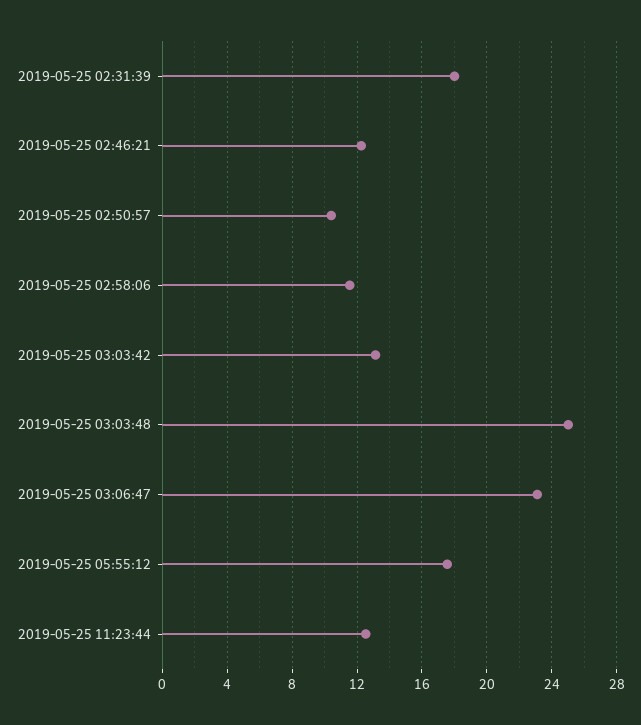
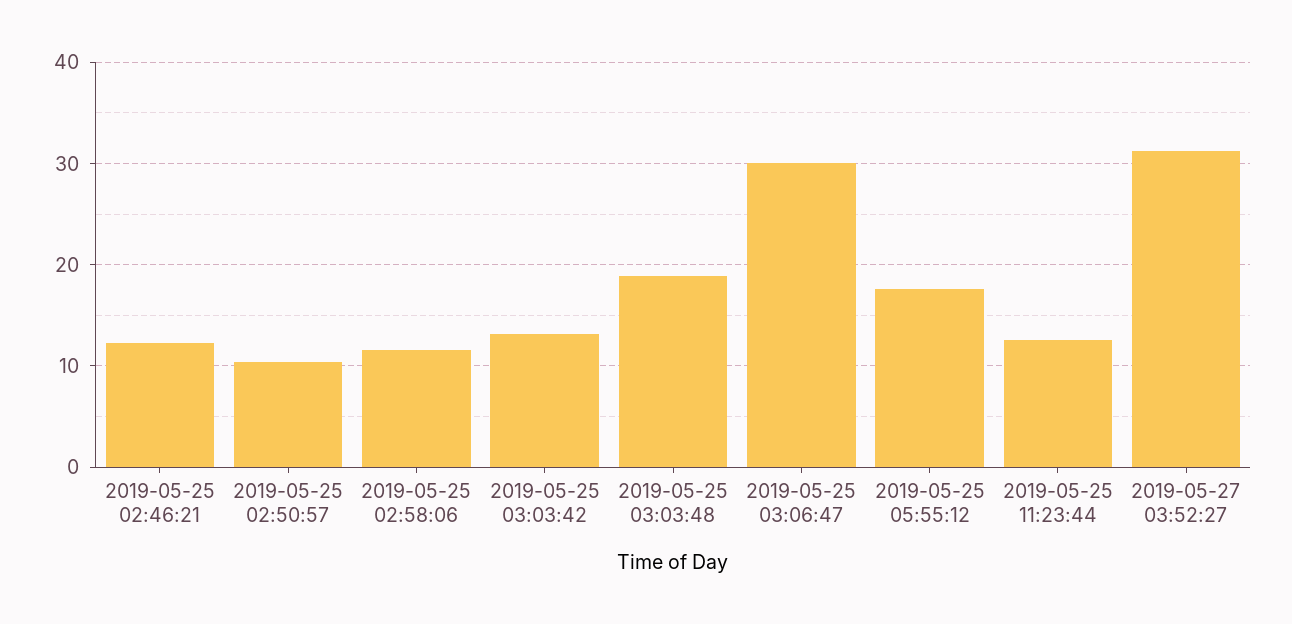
2019-05-25 02:31:39: 18 -> none
2019-05-25 03:03:48: 25 -> 19
2019-05-25 03:06:47: 23 -> 30
2019-05-27 03:52:27: none -> 31

